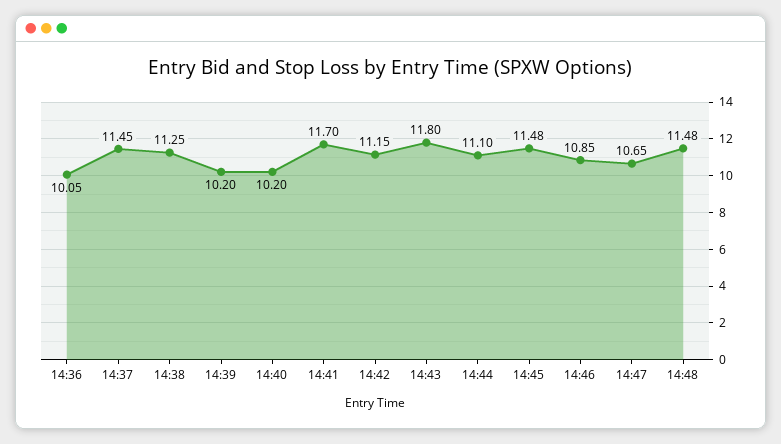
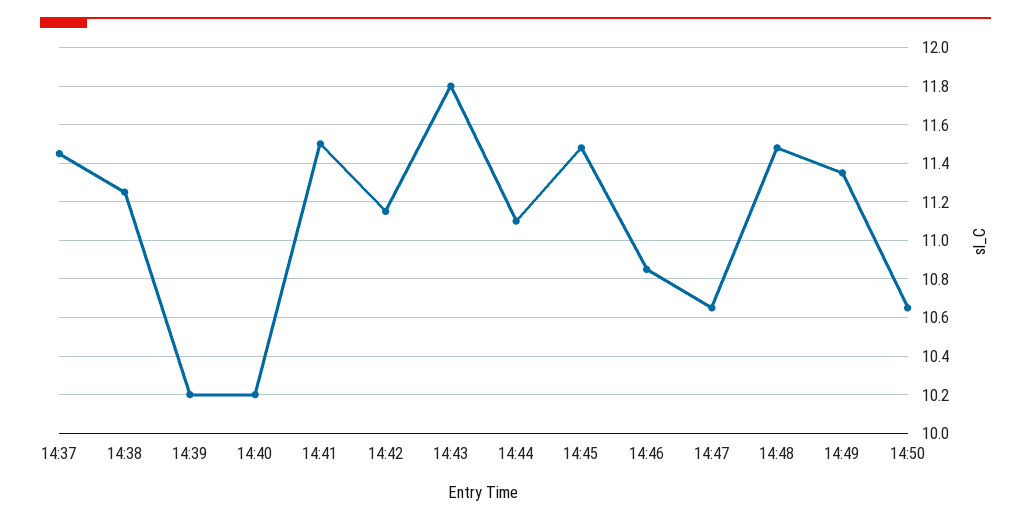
14:36: 10.05 -> none
14:41: 11.7 -> 11.5
14:49: none -> 11.35
14:50: none -> 10.65

